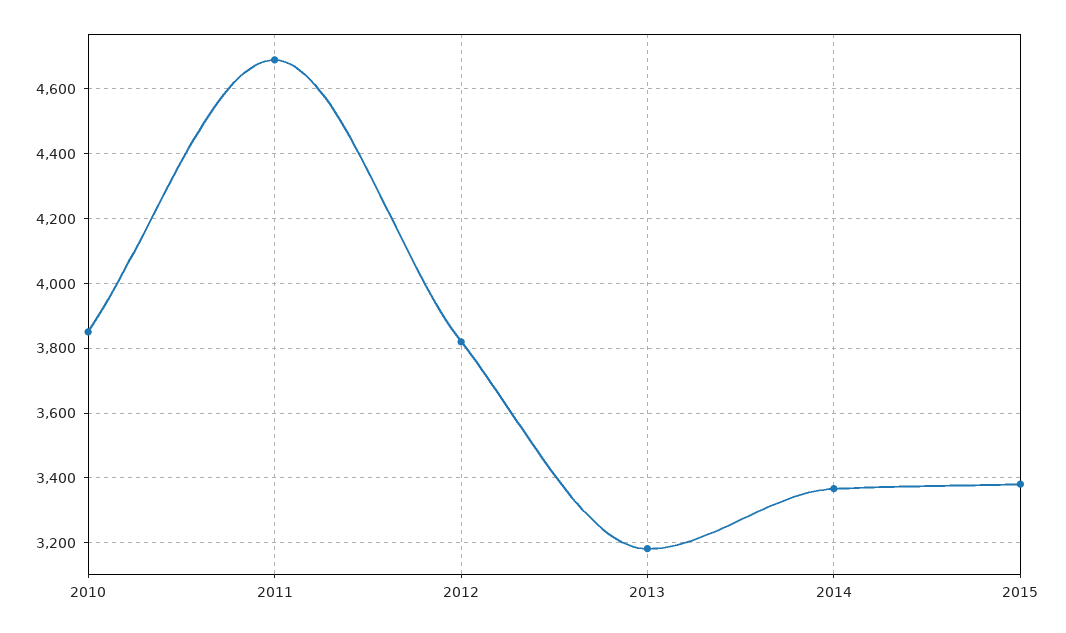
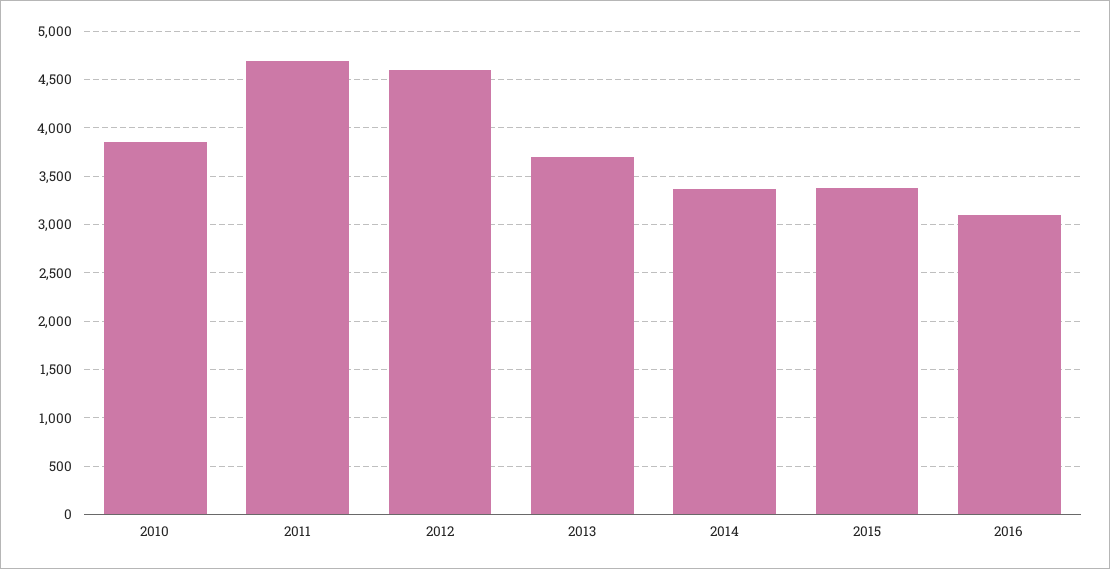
2012: 3820 -> 4600
2013: 3180 -> 3700
2016: none -> 3100

